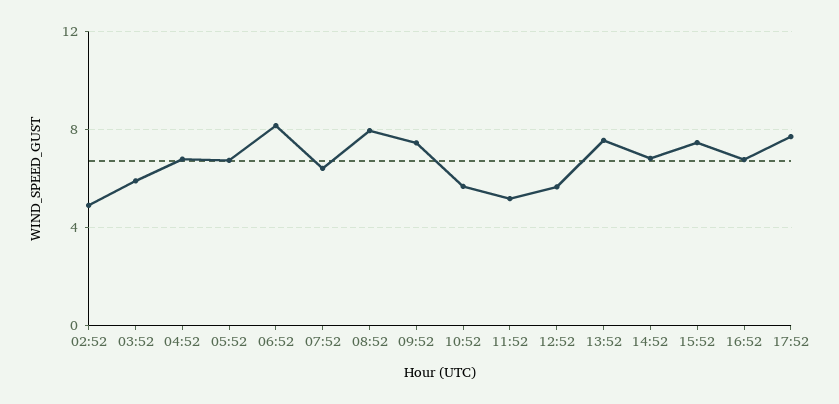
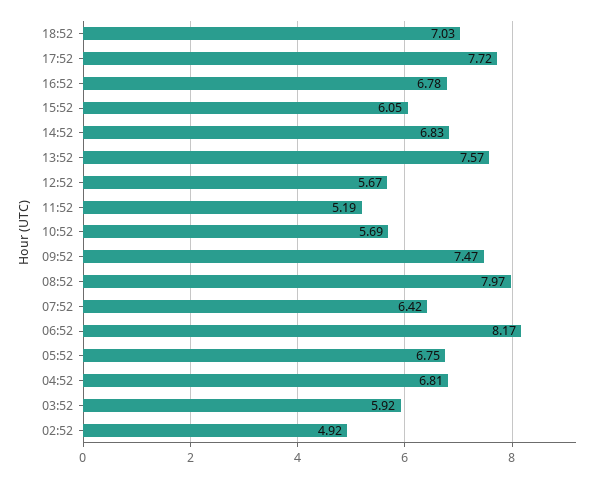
15:52: 7.5 -> 6.05
18:52: none -> 7.03

